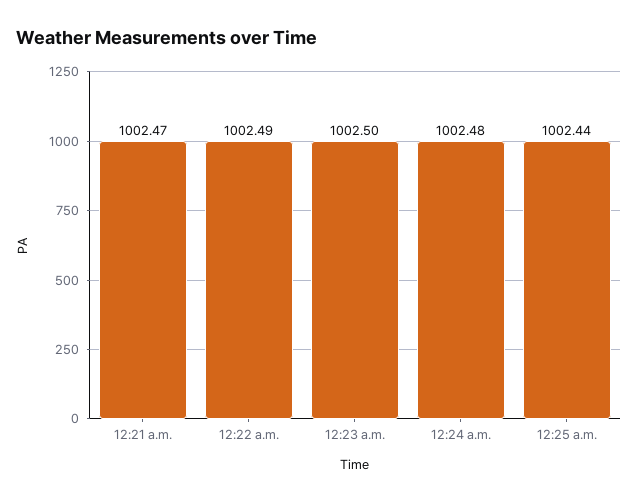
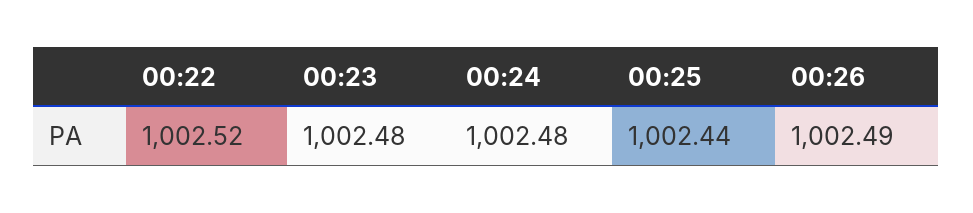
12:21 a.m.: 1002.47 -> none
12:22 a.m.: 1002.49 -> 1002.52
12:23 a.m.: 1002.5 -> 1002.48
00:26: none -> 1002.49

